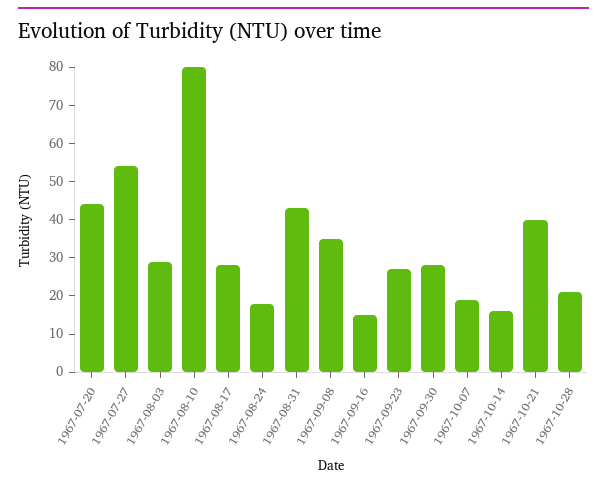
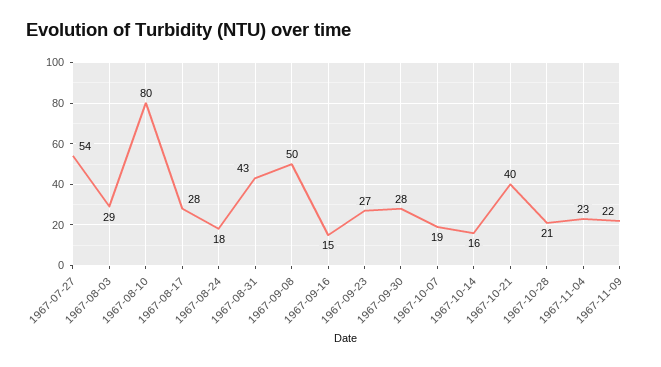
1967-07-20: 45 -> none
1967-09-08: 35 -> 50
1967-11-04: none -> 23
1967-11-09: none -> 22

